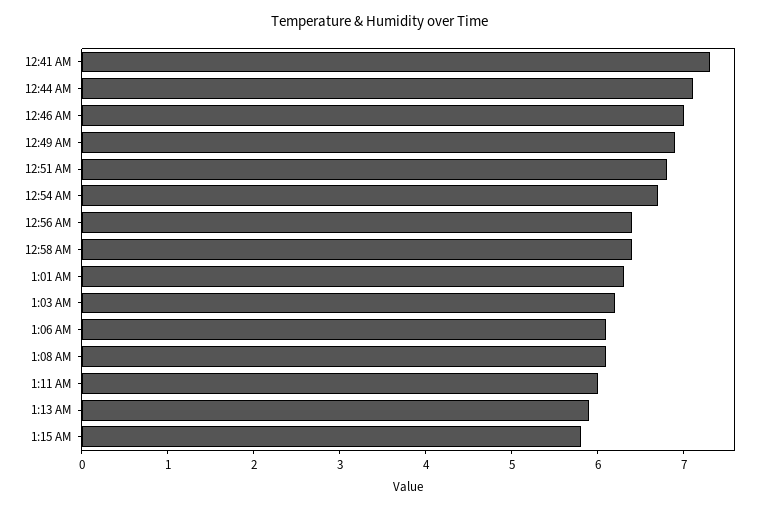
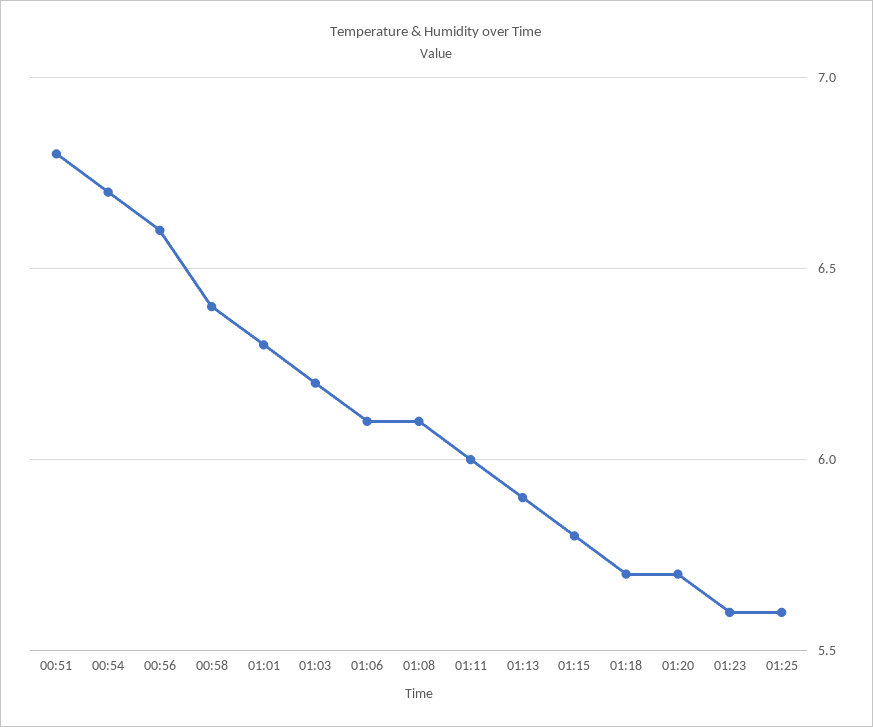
12:41 AM: 7.3 -> none
12:44 AM: 7.1 -> none
12:46 AM: 7 -> none
12:49 AM: 6.9 -> none
12:56 AM: 6.4 -> 6.6
01:18: none -> 5.7
01:20: none -> 5.7
01:23: none -> 5.6
01:25: none -> 5.6

